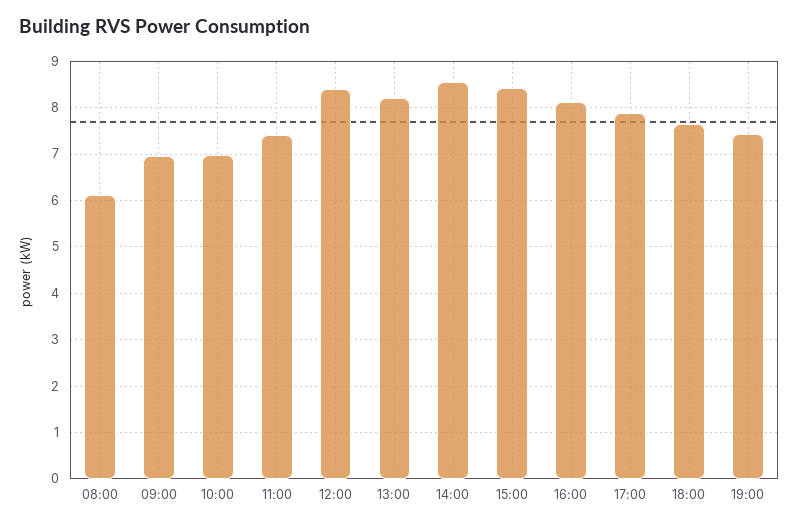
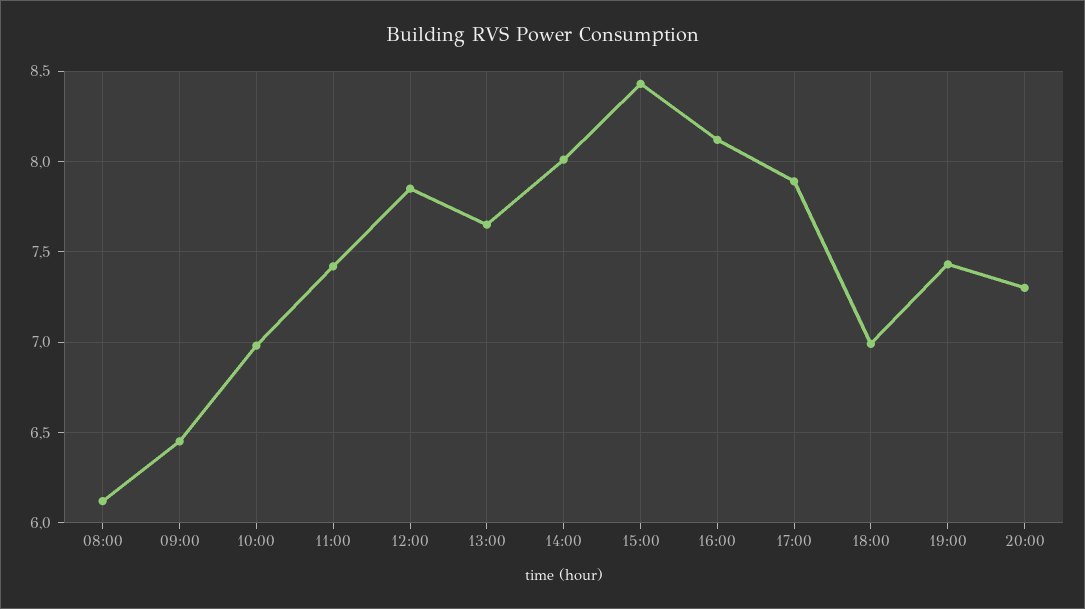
09:00: 7 -> 6.45
12:00: 8.4 -> 7.85
13:00: 8.2 -> 7.65
14:00: 8.6 -> 8
18:00: 7.6 -> 7
20:00: none -> 7.3

